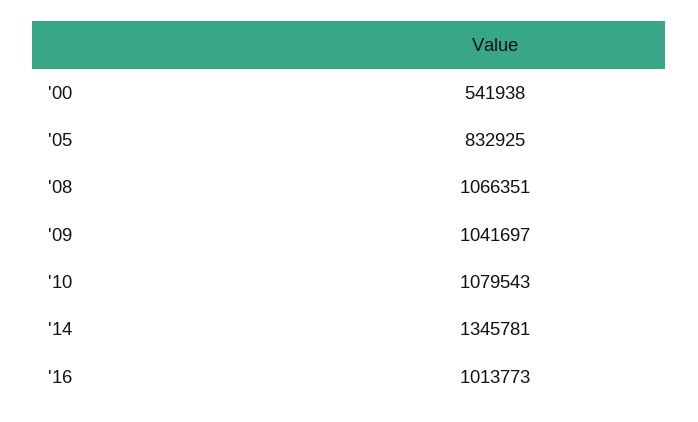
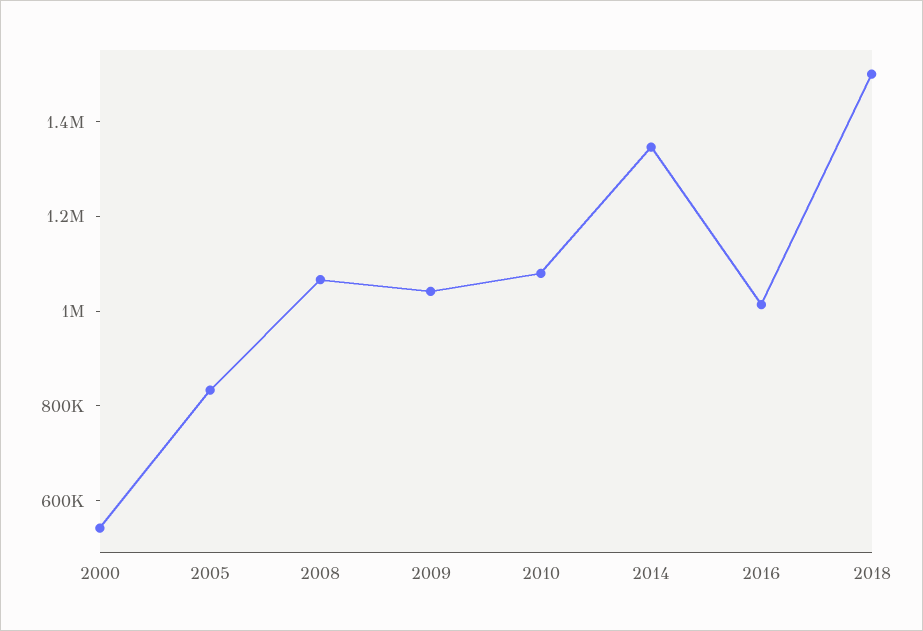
2018: none -> 1500000

